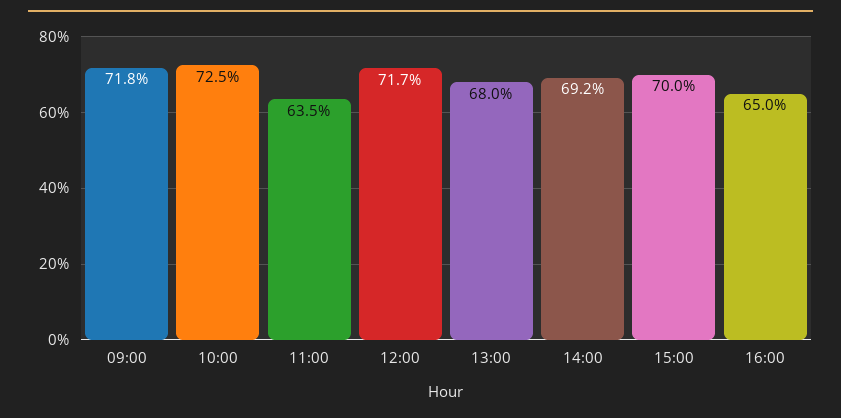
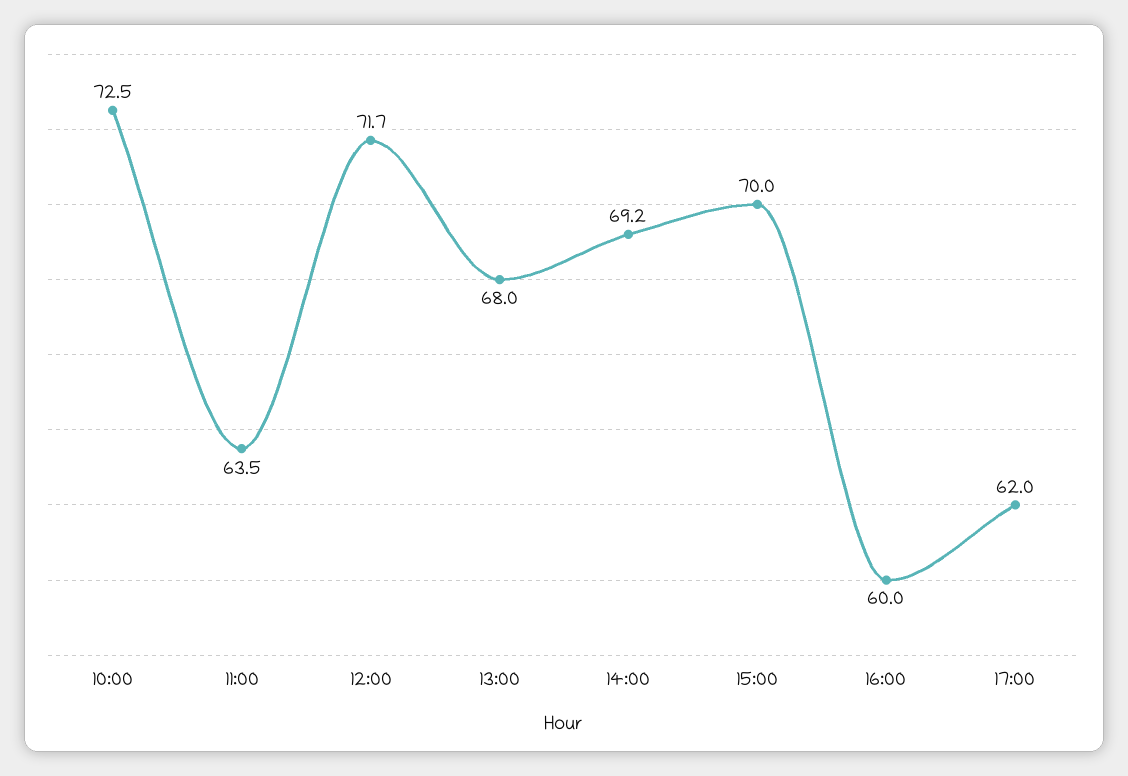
09:00: 71.8 -> none
16:00: 65 -> 60
17:00: none -> 62

